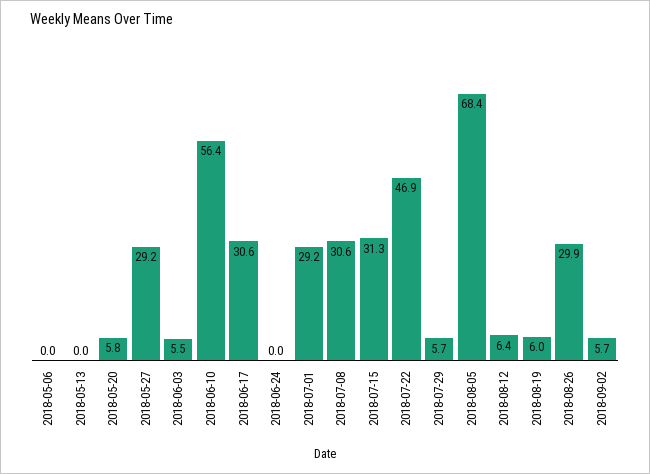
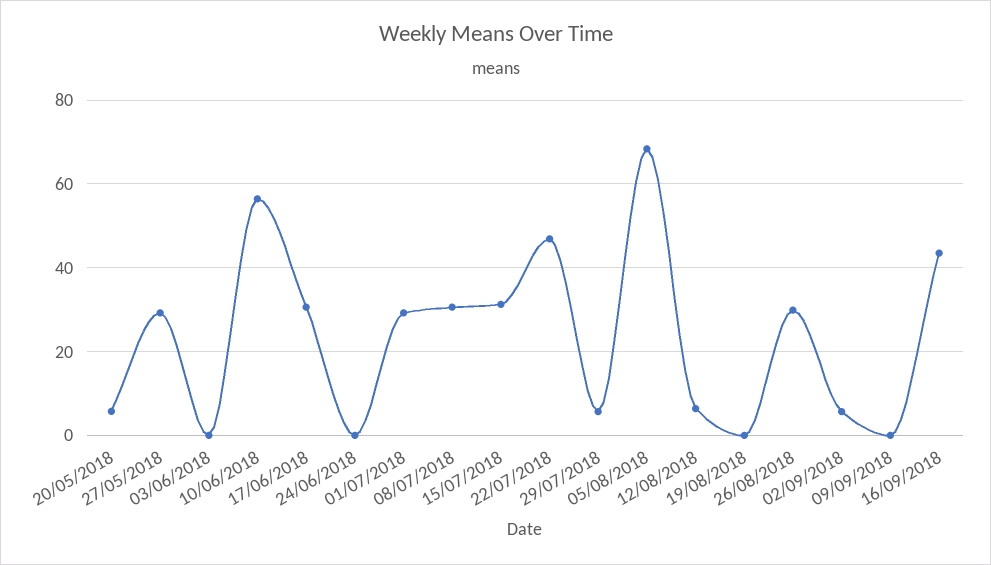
2018-05-06: 0 -> none
2018-05-13: 0 -> none
2018-06-03: 5.5 -> 0
2018-08-19: 6 -> 0
09/09/2018: none -> 0
16/09/2018: none -> 44

